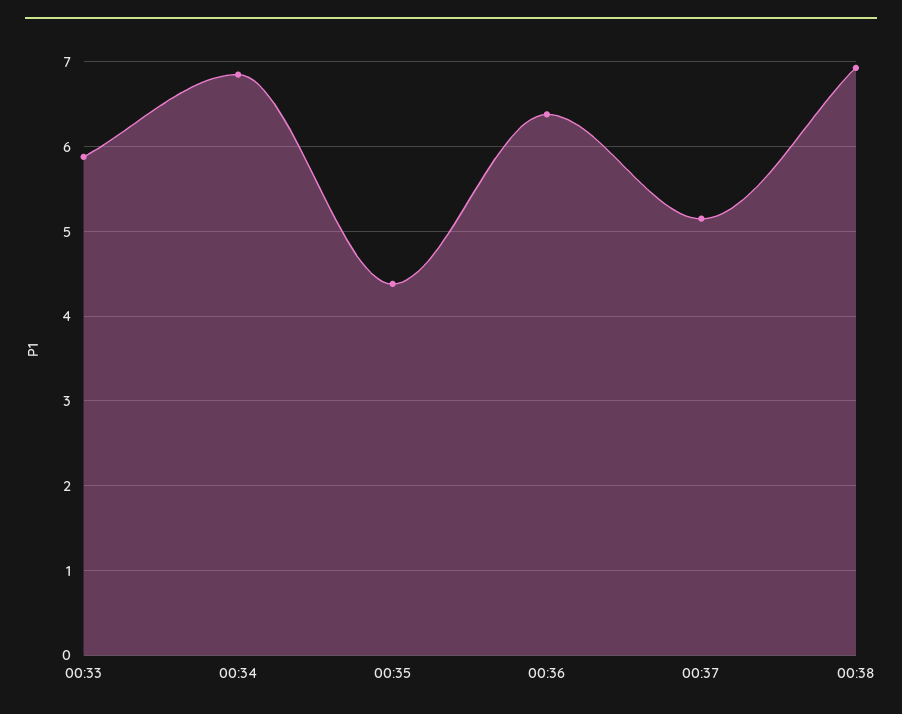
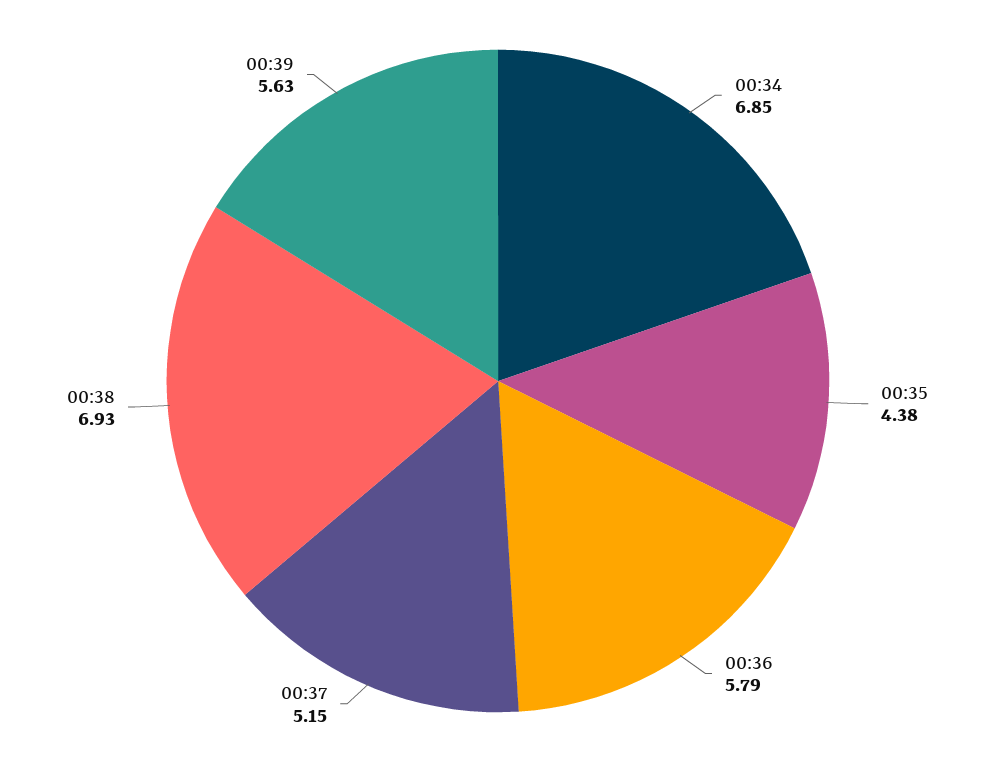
00:33: 5.9 -> none
00:36: 6.4 -> 5.79
00:39: none -> 5.63

